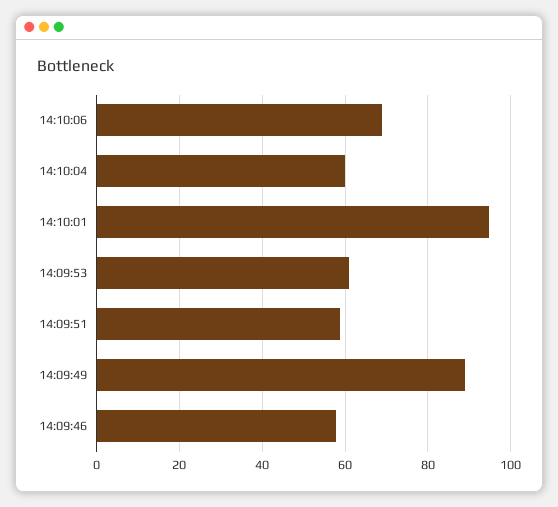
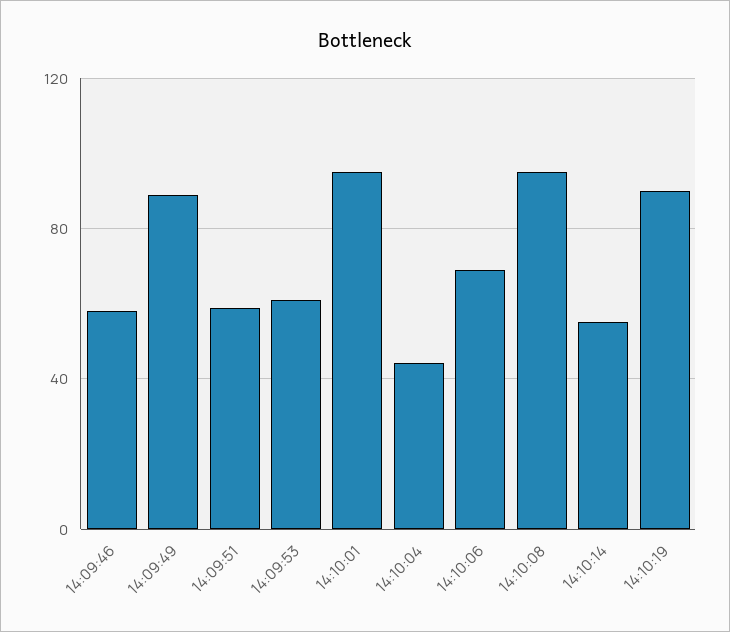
14:10:04: 60 -> 45
14:10:08: none -> 95
14:10:14: none -> 55
14:10:19: none -> 90

